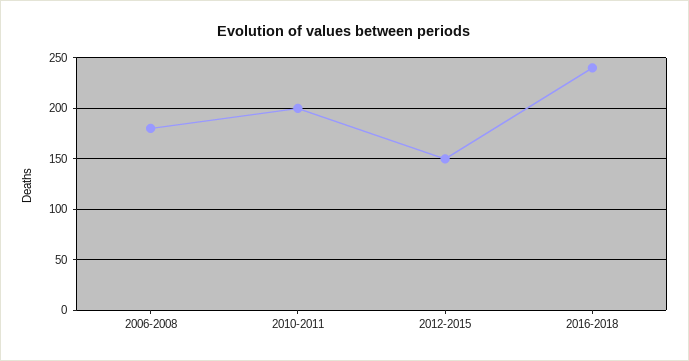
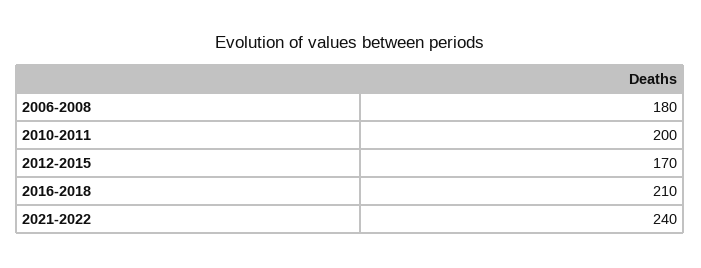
2012-2015: 150 -> 170
2016-2018: 240 -> 210
2021-2022: none -> 240

